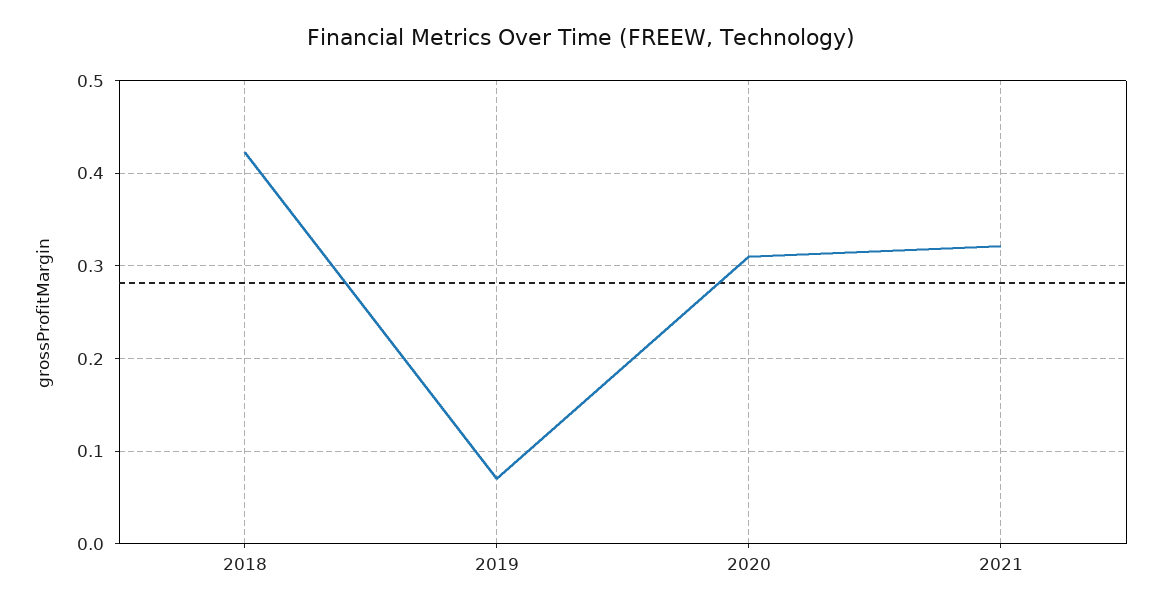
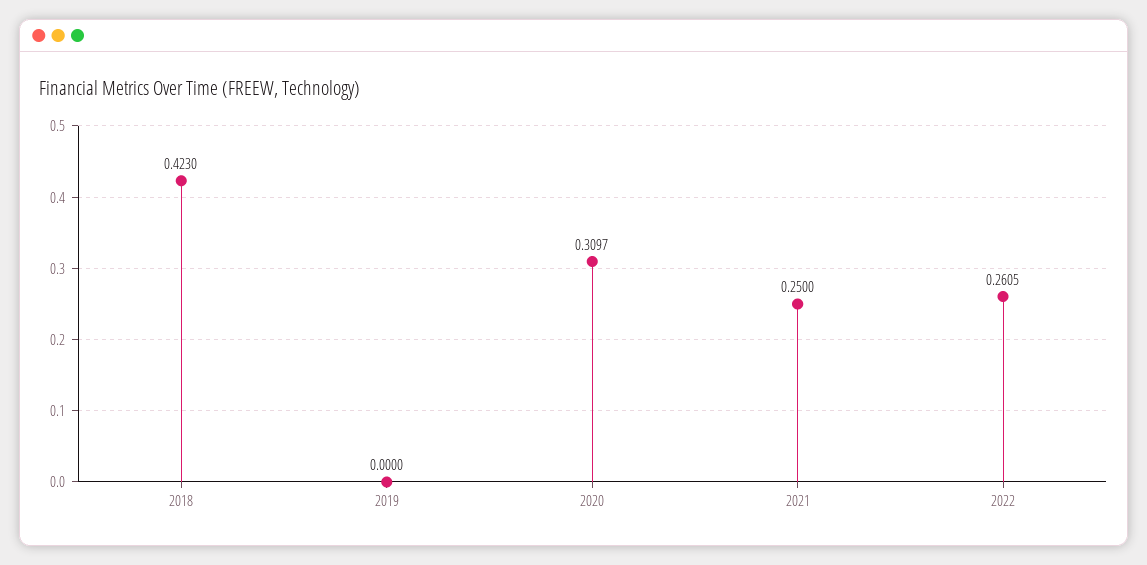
2019: 0.07 -> 0
2021: 0.32 -> 0.25
2022: none -> 0.2605

